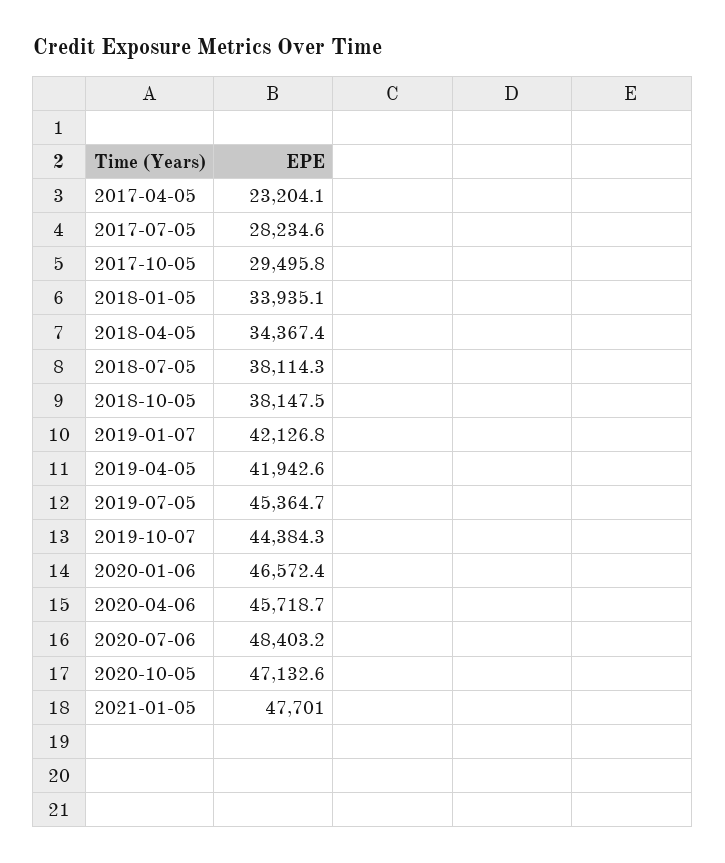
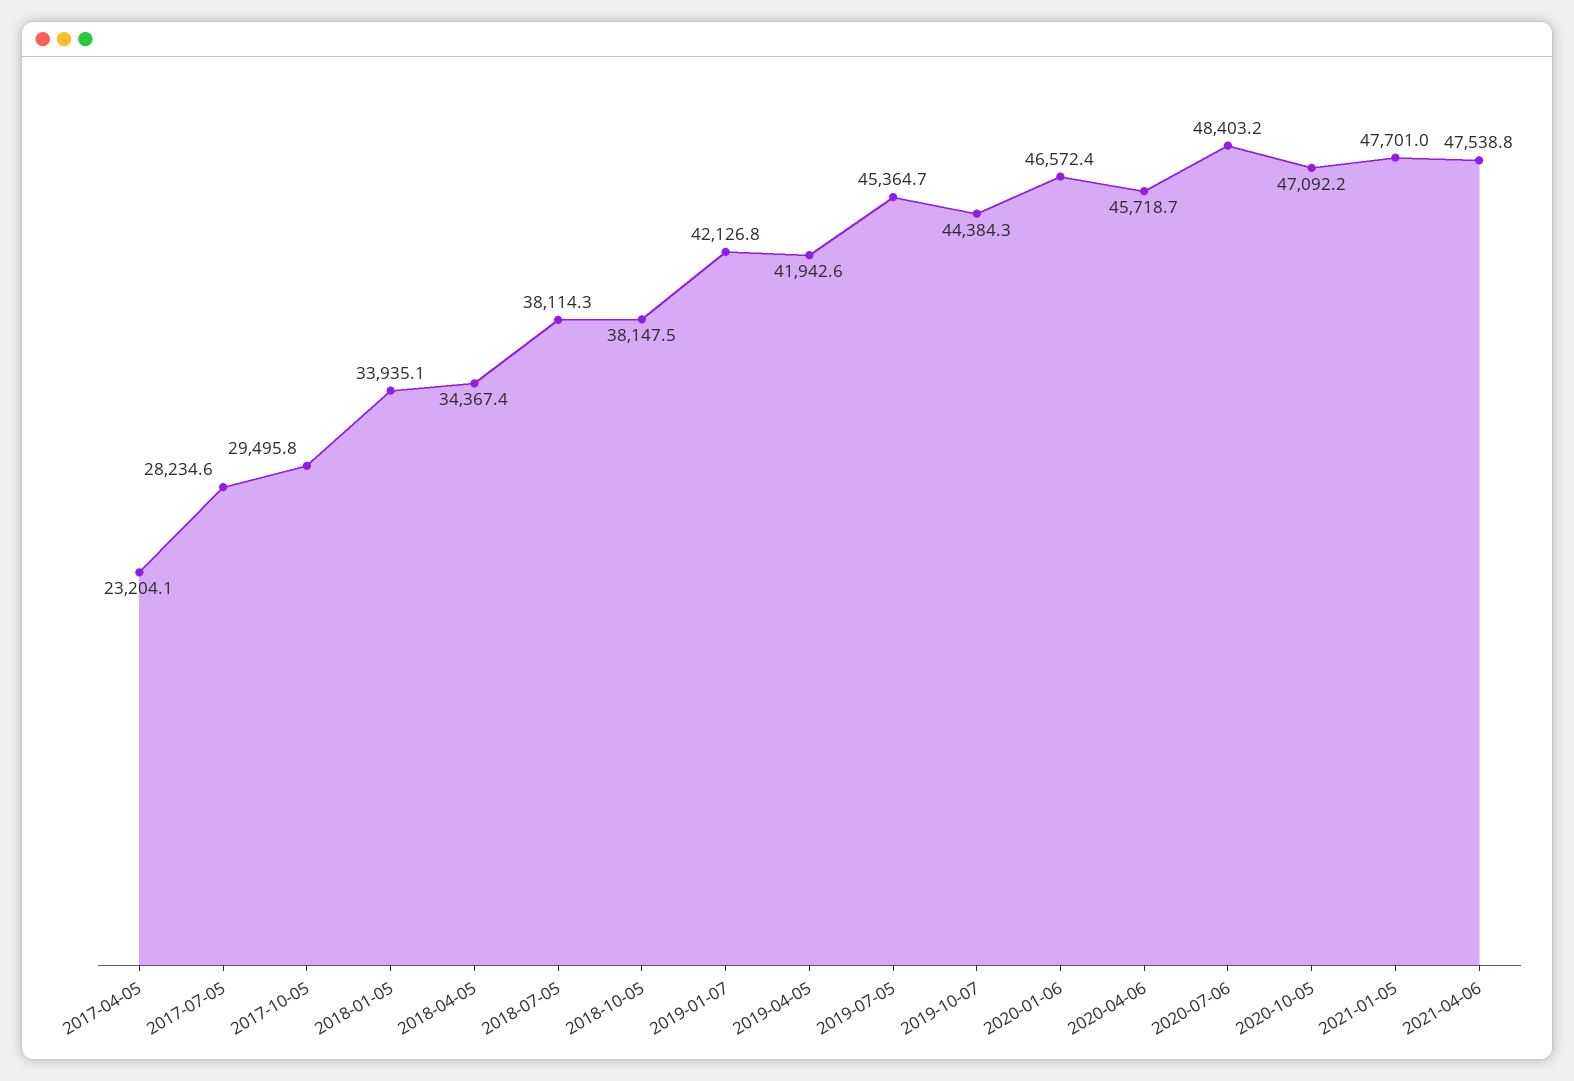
2020-10-05: 47132.6 -> 47092.2
2021-04-06: none -> 47538.8

